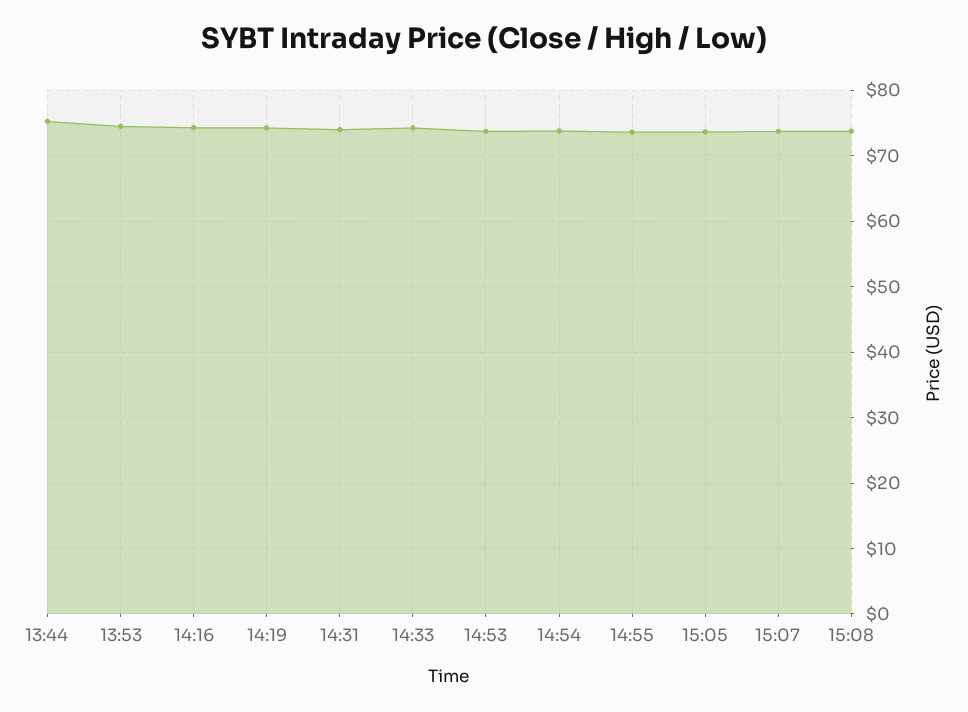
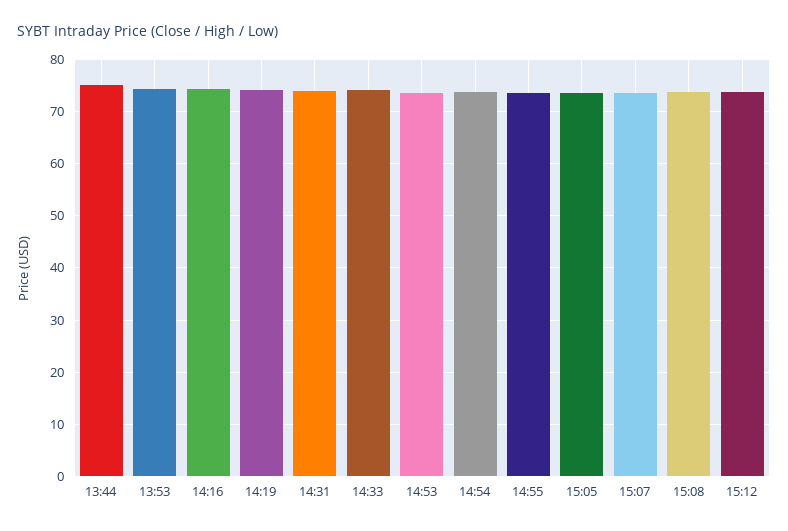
15:12: none -> 74

